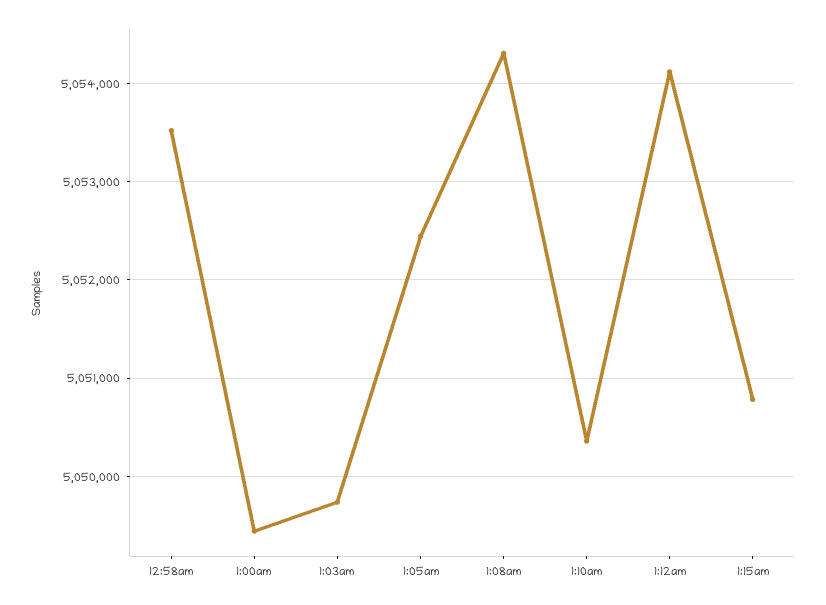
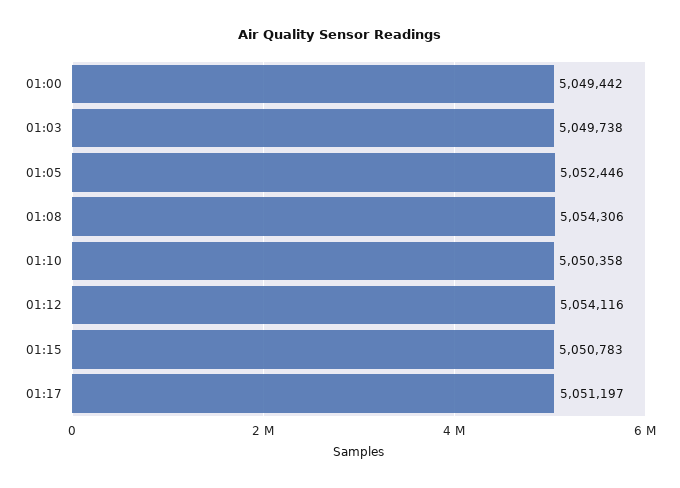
12:58am: 5053500 -> none
01:17: none -> 5051197

